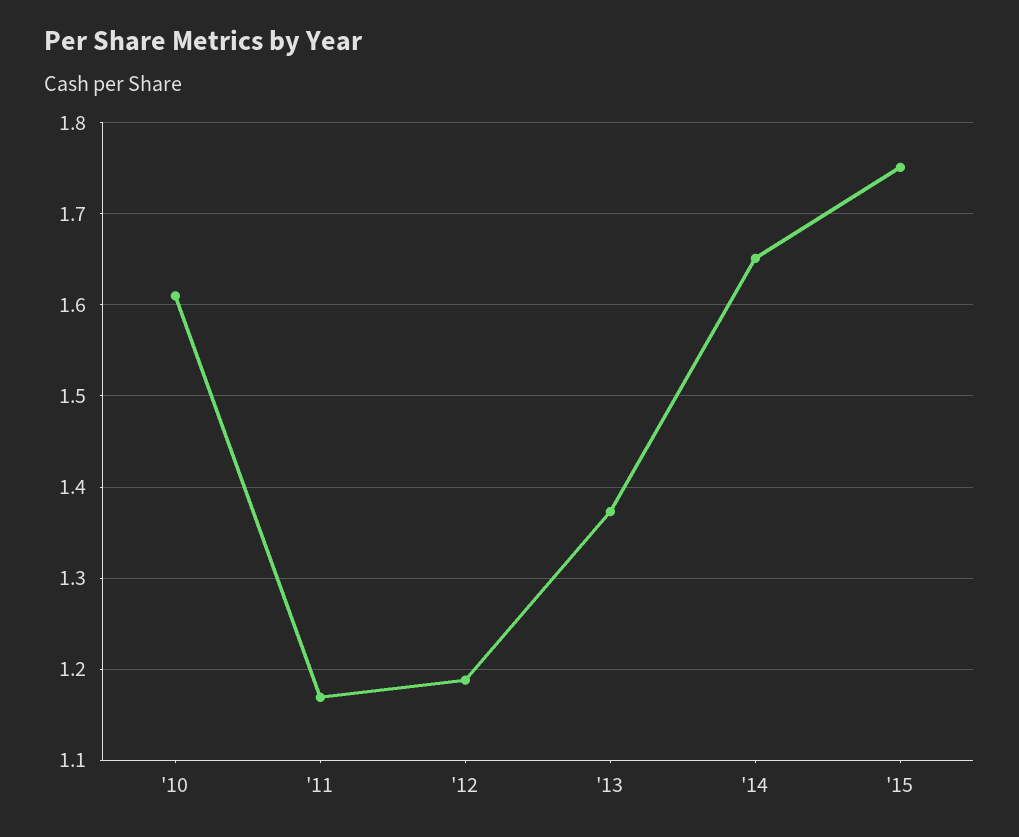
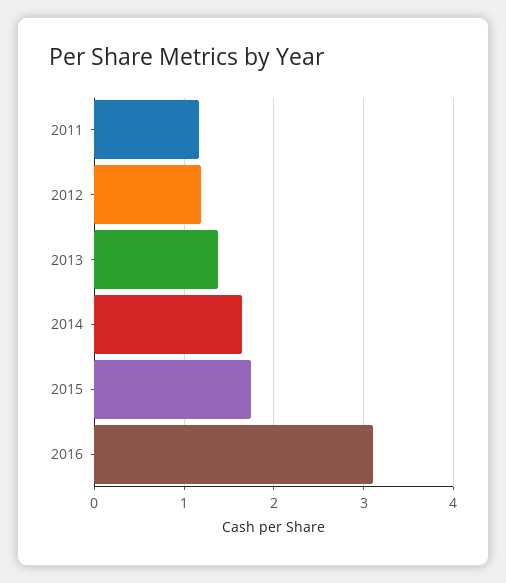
'10: 1.61 -> none
2016: none -> 3.1

